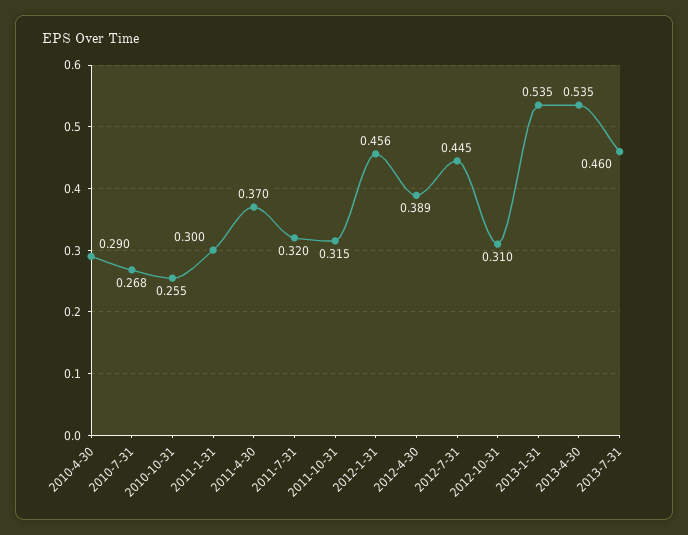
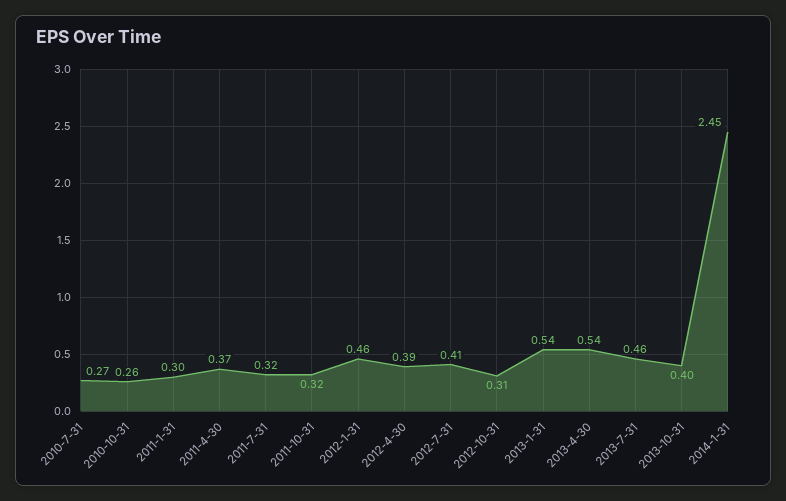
2010-4-30: 0.29 -> none
2012-7-31: 0.445 -> 0.41
2013-10-31: none -> 0.4
2014-1-31: none -> 2.45

